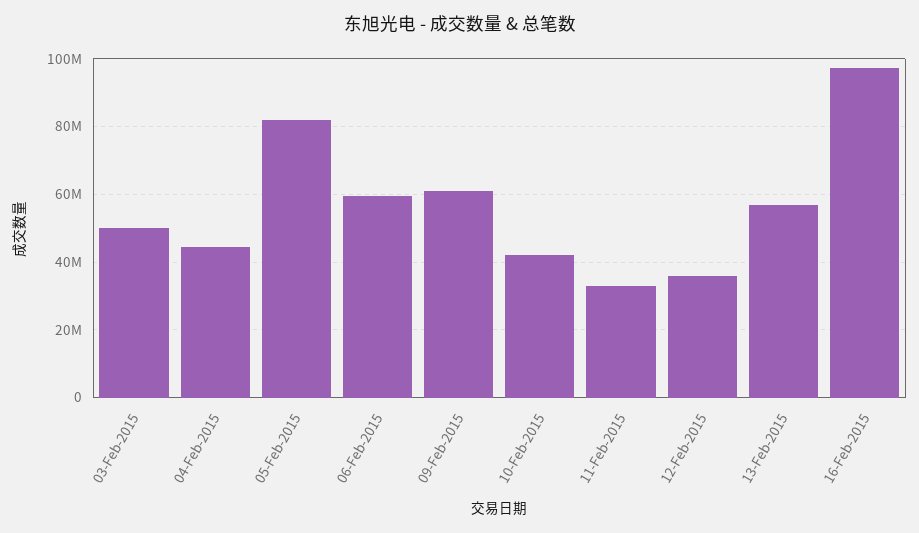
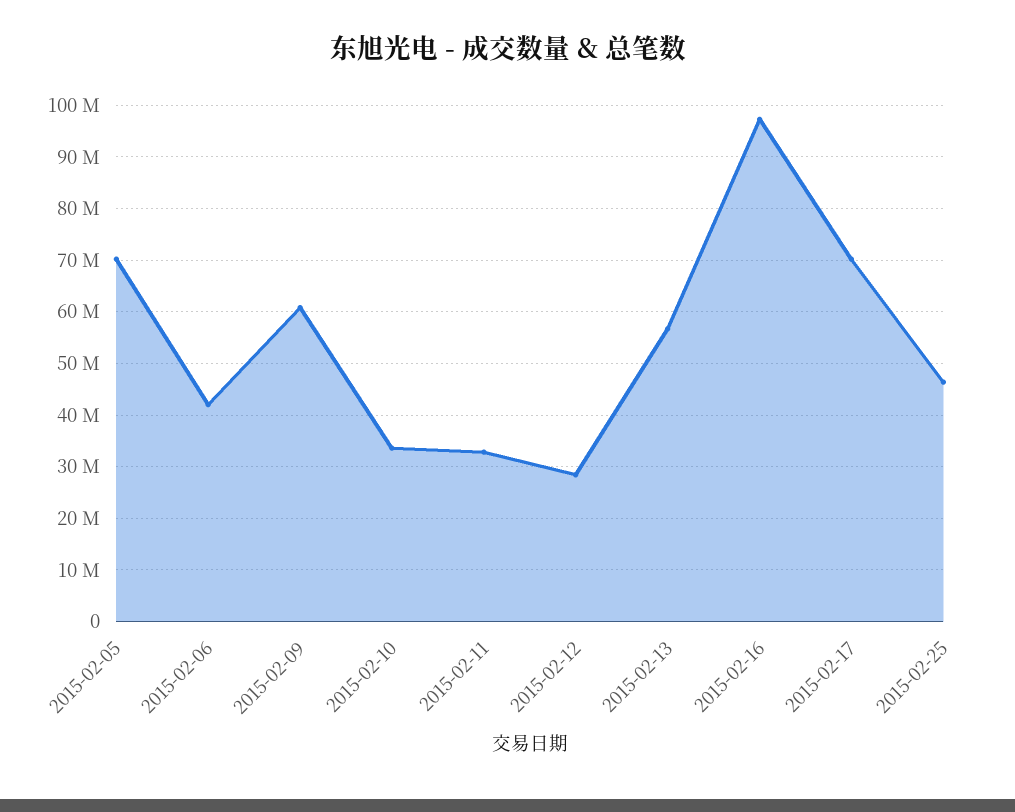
03-Feb-2015: 50000000 -> none
04-Feb-2015: 44000000 -> none
05-Feb-2015: 82000000 -> 70000000
06-Feb-2015: 60000000 -> 42000000
10-Feb-2015: 42000000 -> 34000000
12-Feb-2015: 36000000 -> 28000000
2015-02-17: none -> 70000000
2015-02-25: none -> 46000000

